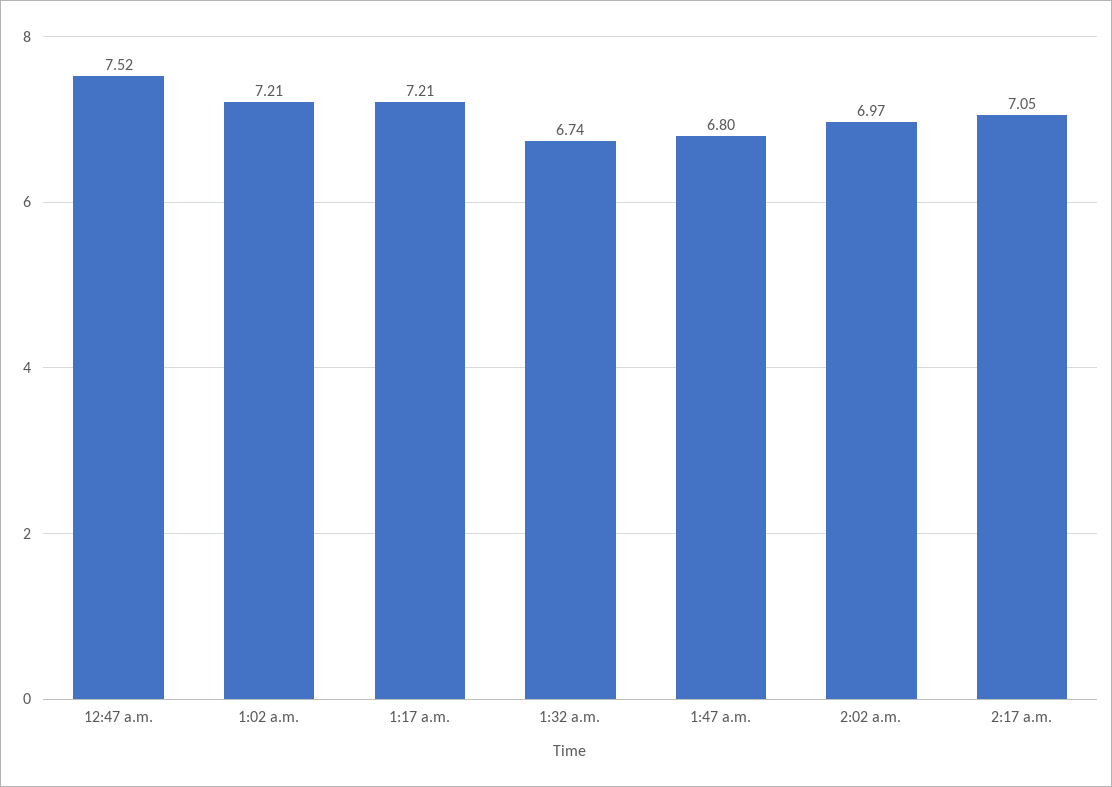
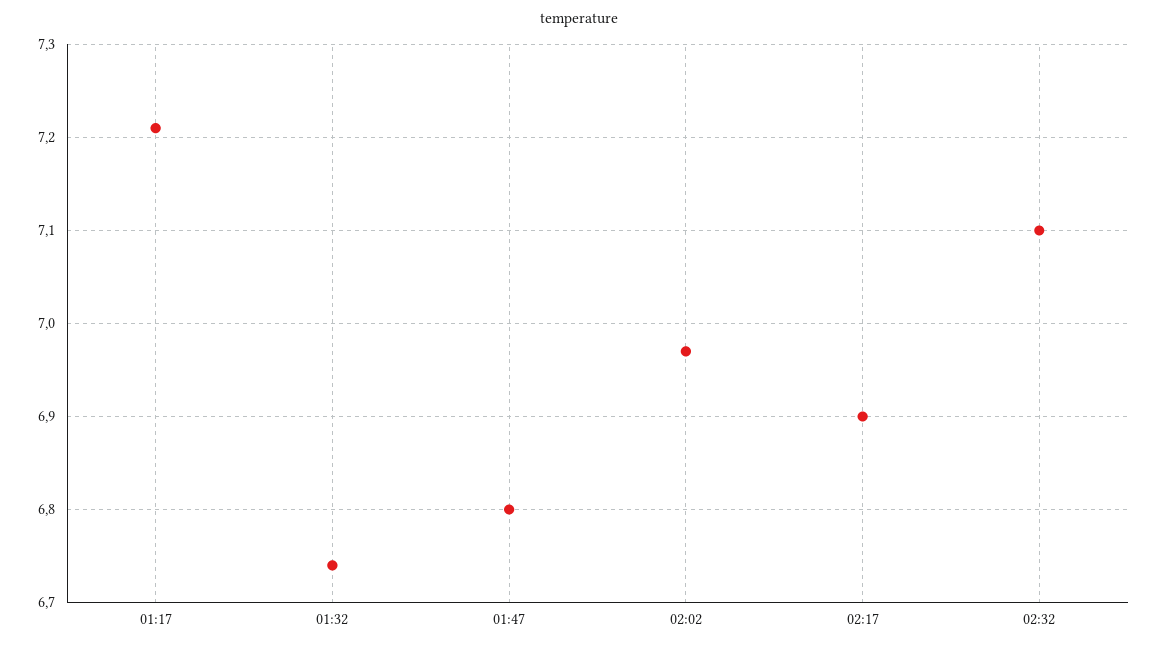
12:47 a.m.: 7.52 -> none
1:02 a.m.: 7.21 -> none
2:17 a.m.: 7.05 -> 6.9
02:32: none -> 7.1

